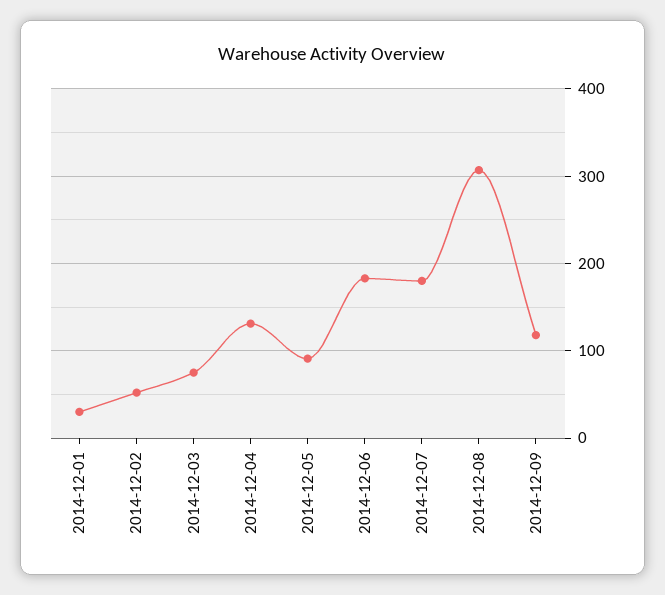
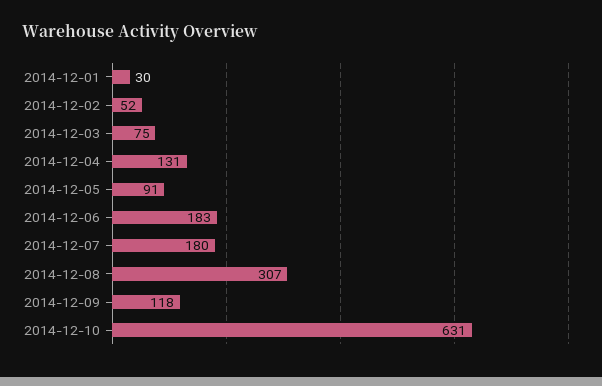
2014-12-10: none -> 631

